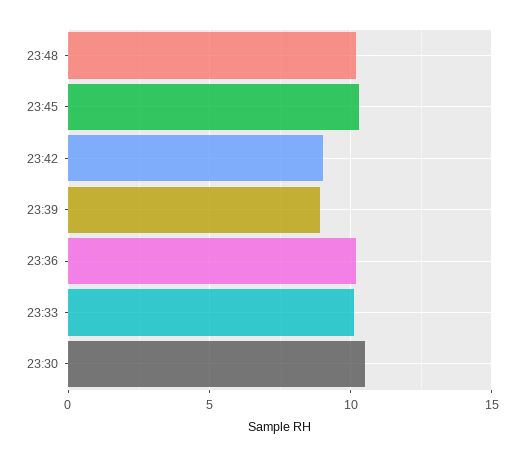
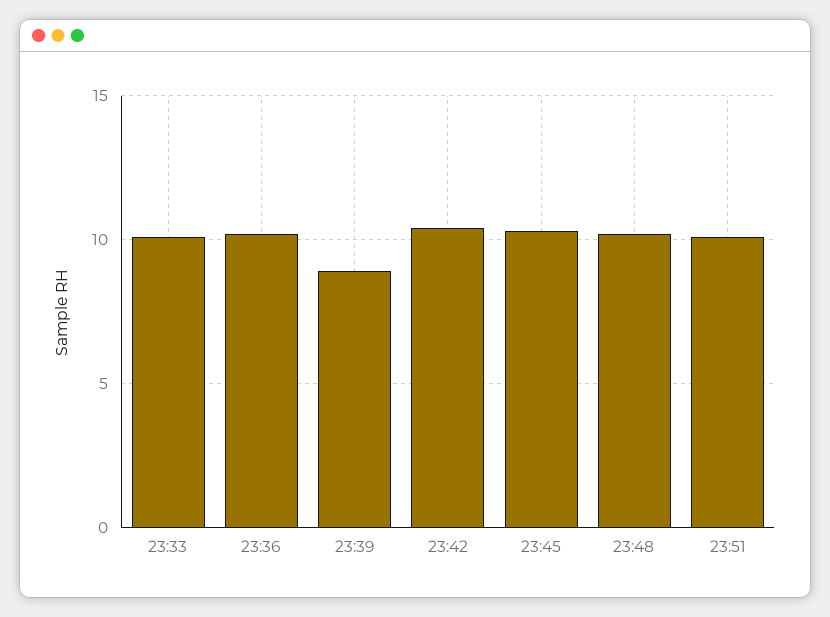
23:42: 9 -> 10.5
23:30: 10.5 -> none
23:51: none -> 10

